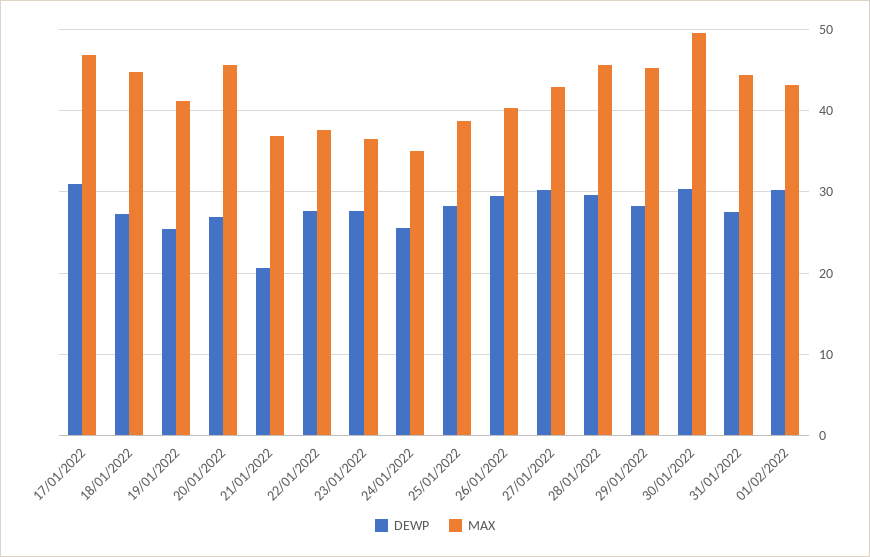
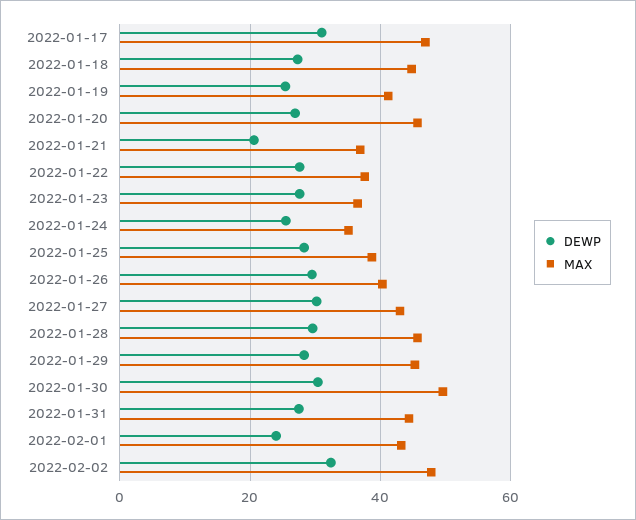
DEWP, 01/02/2022: 30 -> 24
DEWP, 2022-02-02: none -> 32
MAX, 2022-02-02: none -> 48

